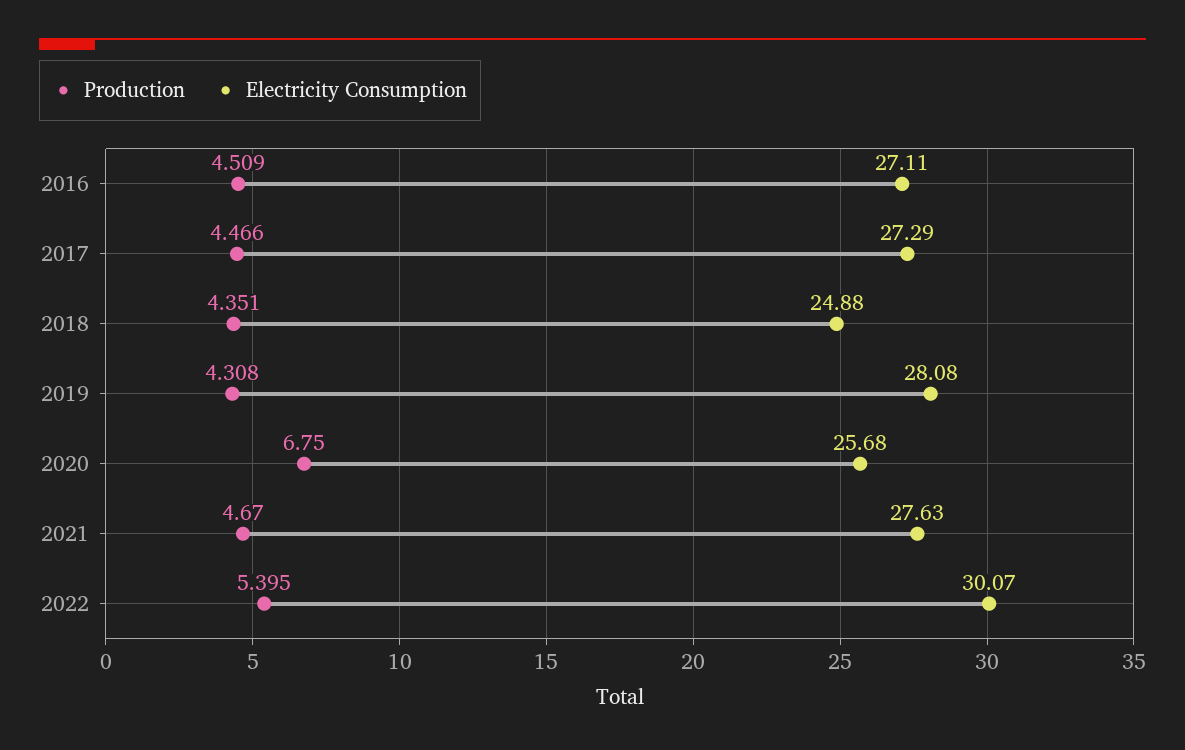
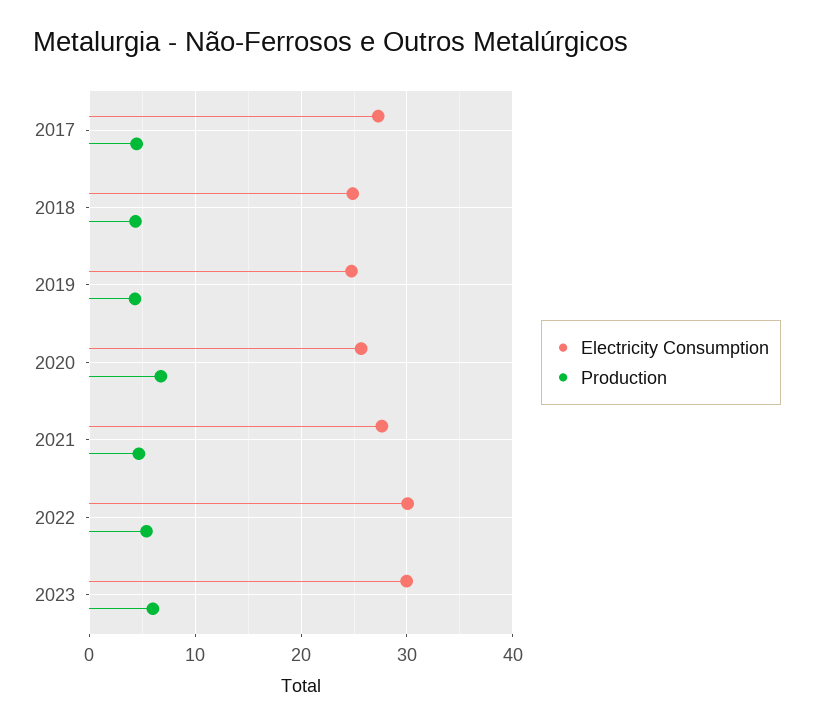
Production, 2016: 4.509 -> none
Electricity Consumption, 2016: 27.11 -> none
Electricity Consumption, 2019: 28.08 -> 25
Electricity Consumption, 2023: none -> 30
Production, 2023: none -> 6

